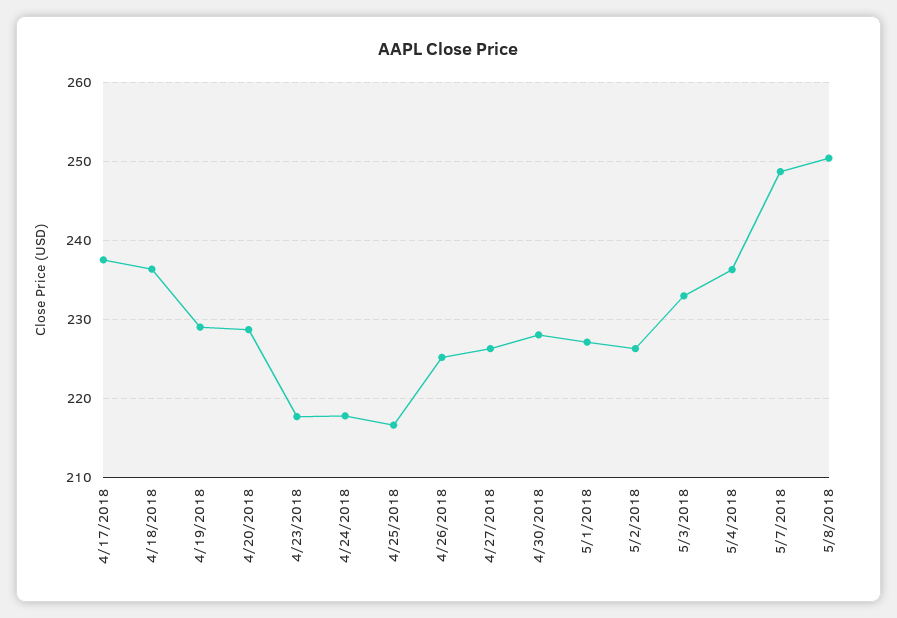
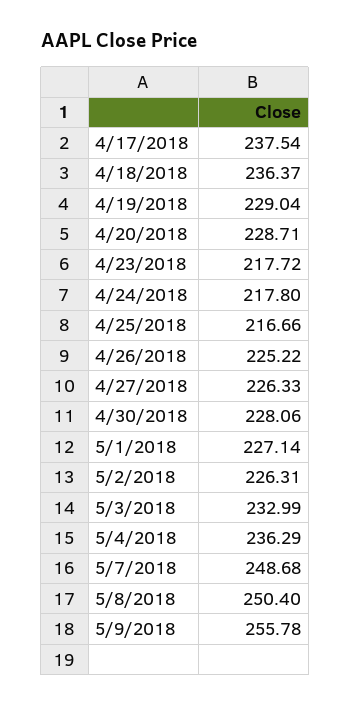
5/9/2018: none -> 255.78

